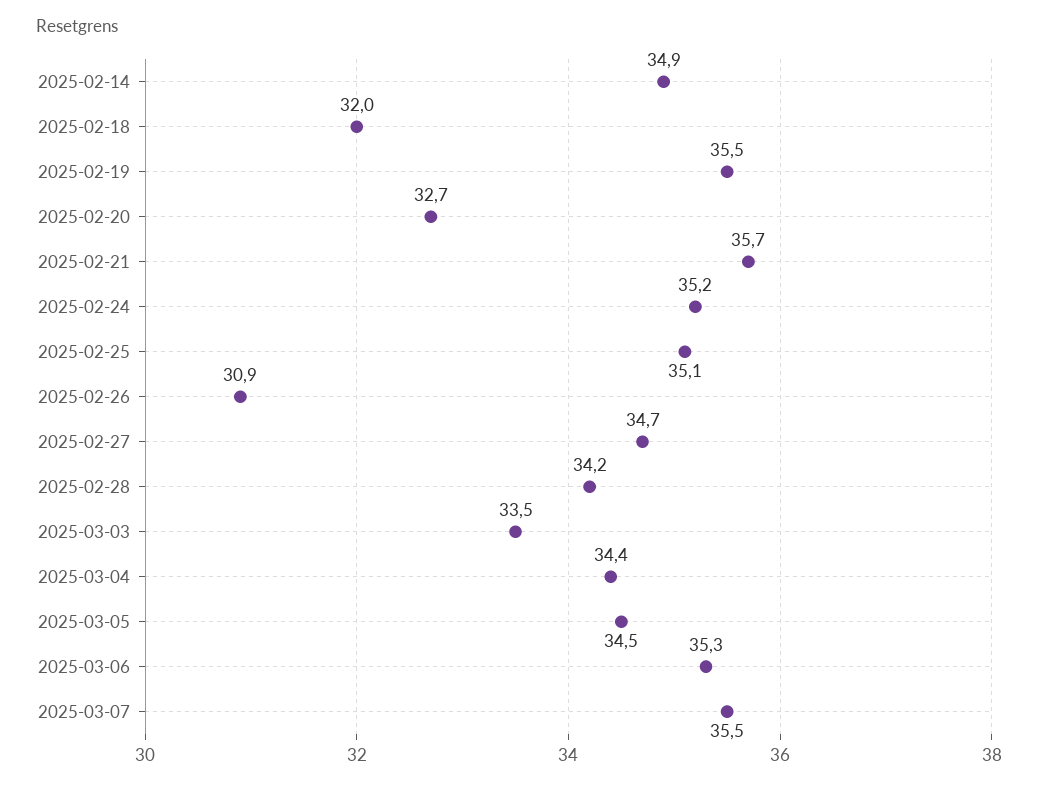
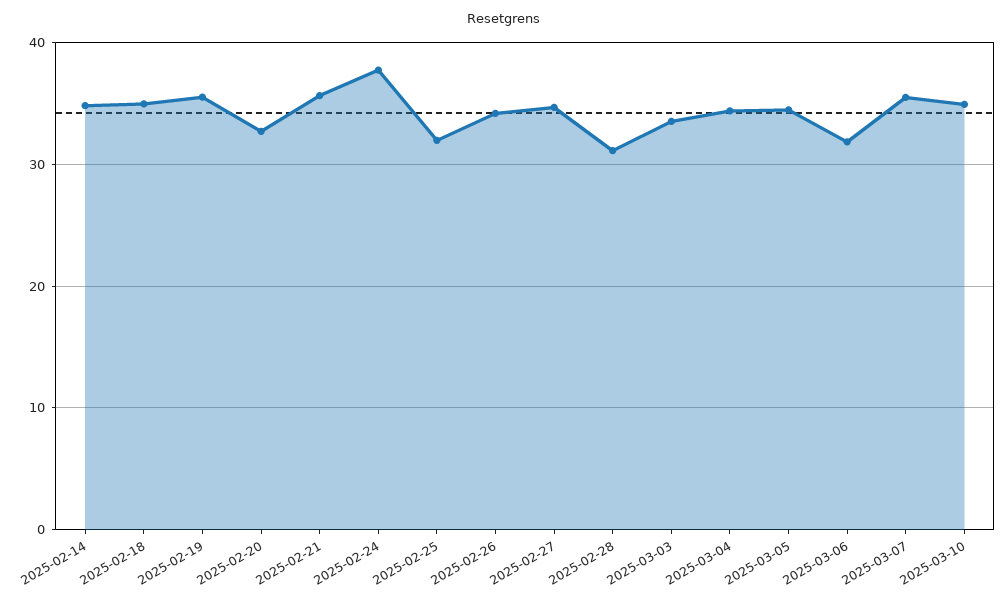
2025-02-18: 32 -> 35
2025-02-24: 35.2 -> 38
2025-02-25: 35.1 -> 32
2025-02-26: 30.9 -> 34
2025-02-28: 34.2 -> 31
2025-03-06: 35.3 -> 32
2025-03-10: none -> 35

